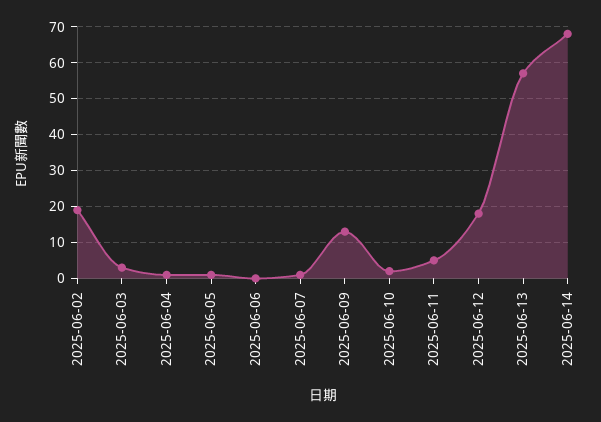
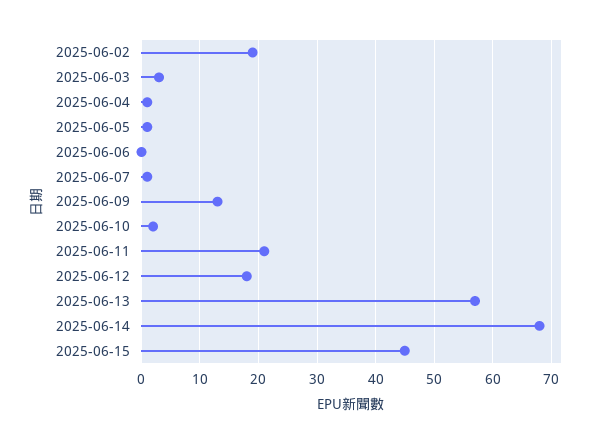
2025-06-11: 5 -> 20
2025-06-15: none -> 45

